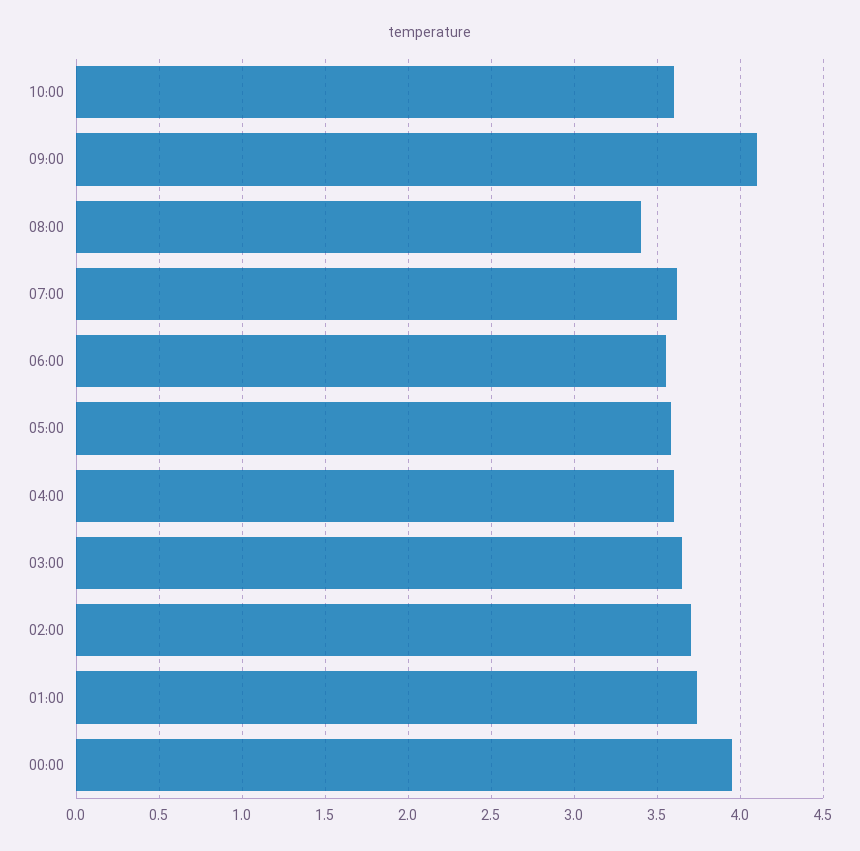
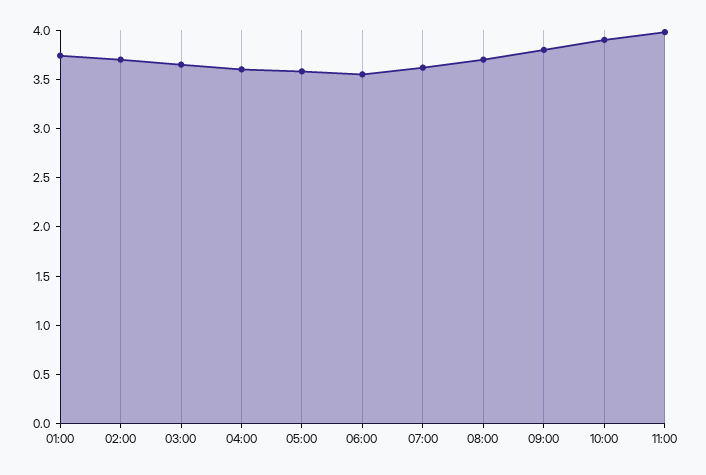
10:00: 3.6 -> 3.9
09:00: 4.1 -> 3.8
08:00: 3.4 -> 3.7
00:00: 3.95 -> none
11:00: none -> 4

